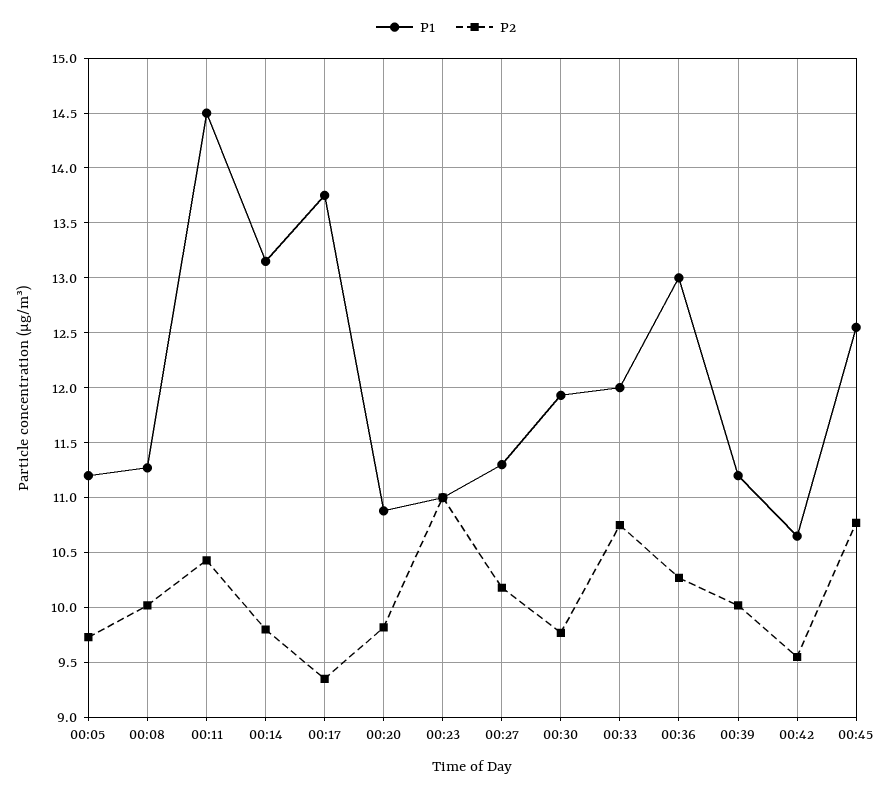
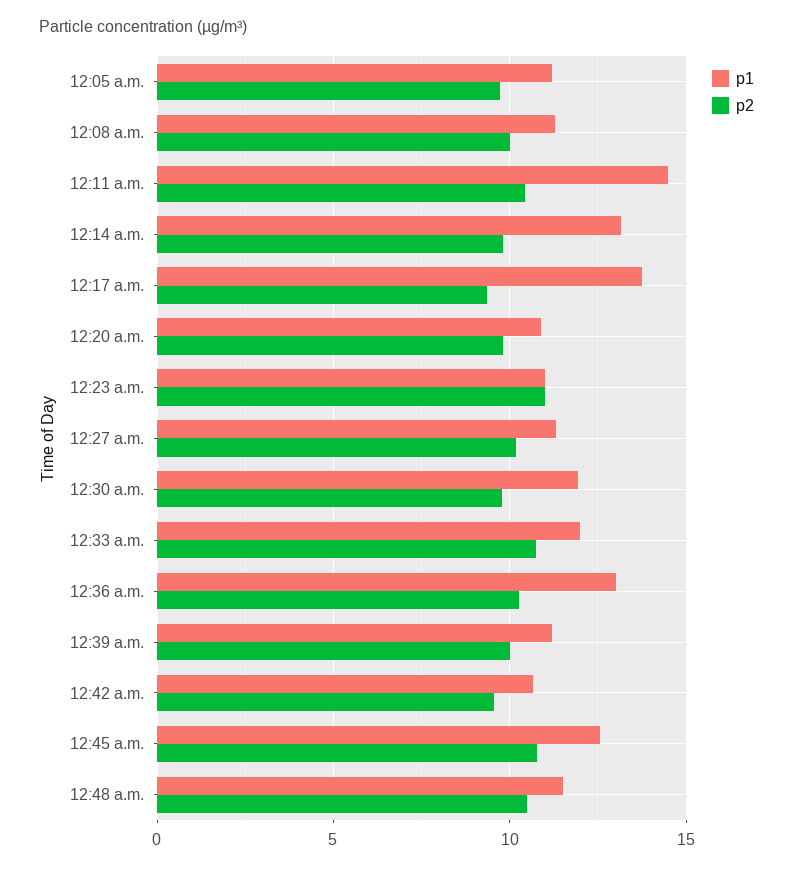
P1, 12:48 a.m.: none -> 11.5
P2, 12:48 a.m.: none -> 10.5

